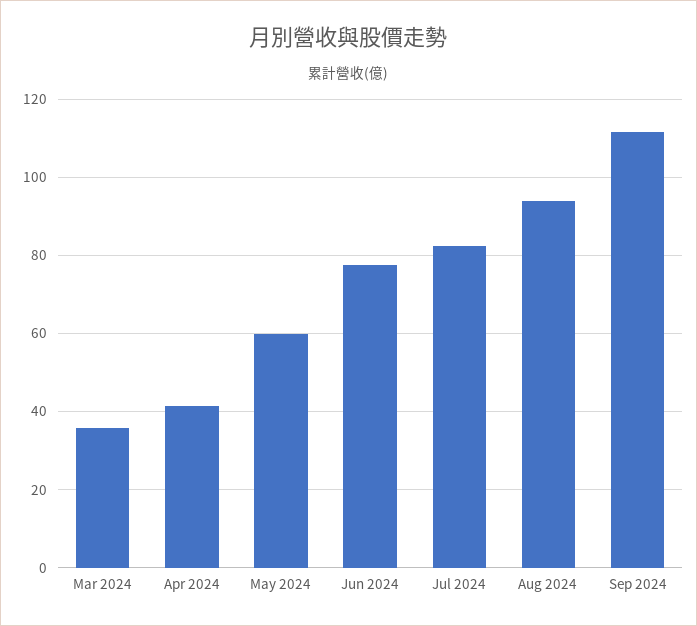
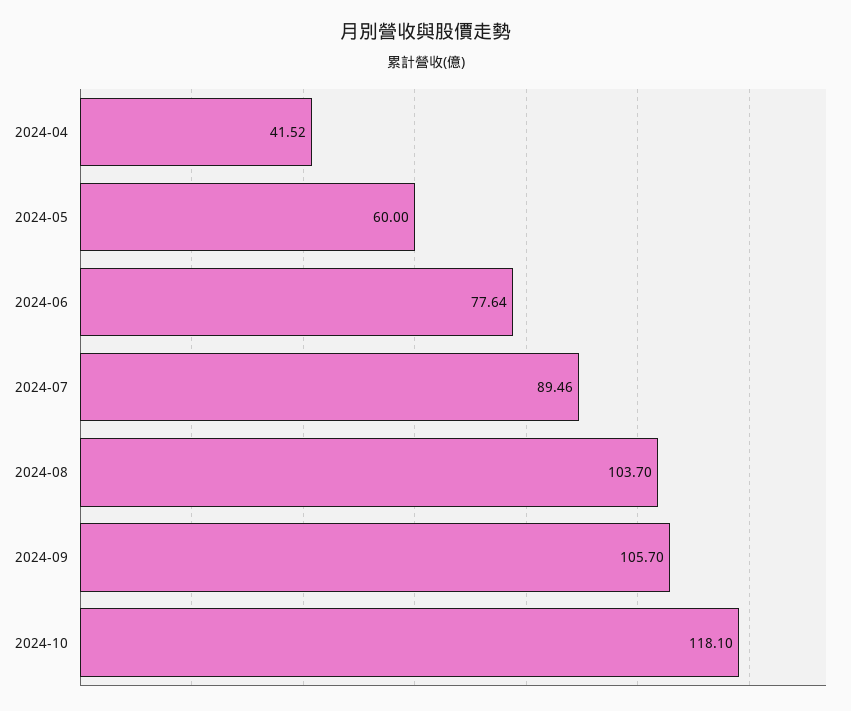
Mar 2024: 36 -> none
Jul 2024: 82 -> 89.46
Aug 2024: 94 -> 103.7
Sep 2024: 112 -> 105.7
2024-10: none -> 118.1

